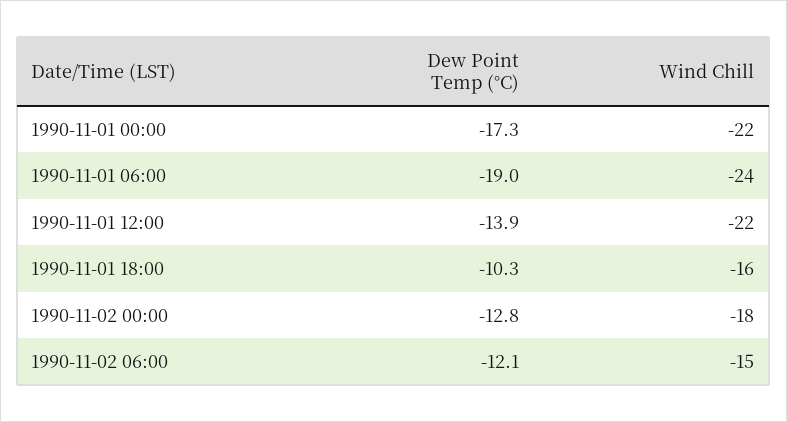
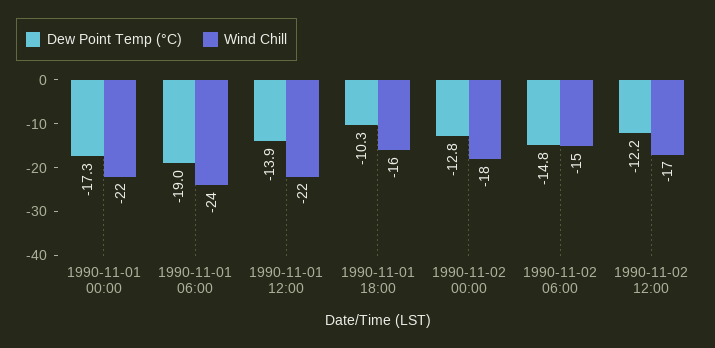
Dew Point Temp (°C), 1990-11-02 06:00: -12.1 -> -14.8
Dew Point Temp (°C), 1990-11-02 12:00: none -> -12.2
Wind Chill, 1990-11-02 12:00: none -> -17

